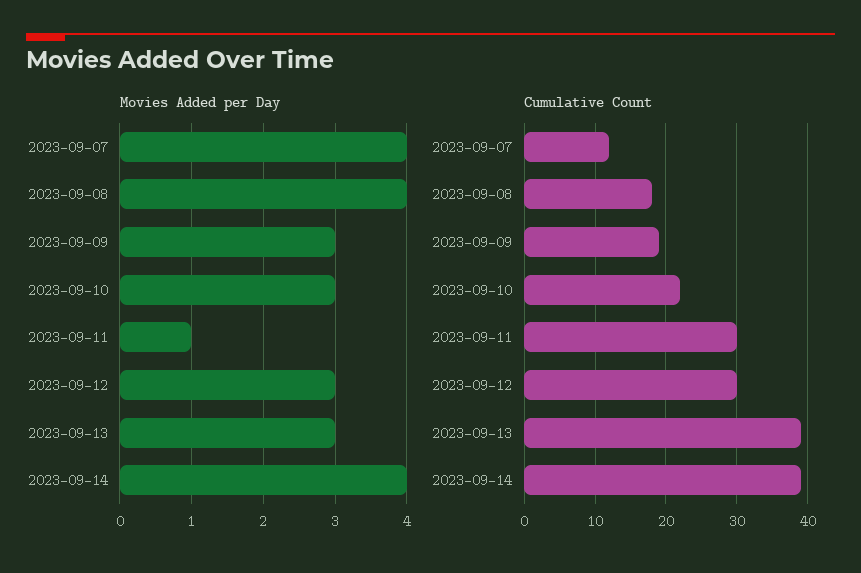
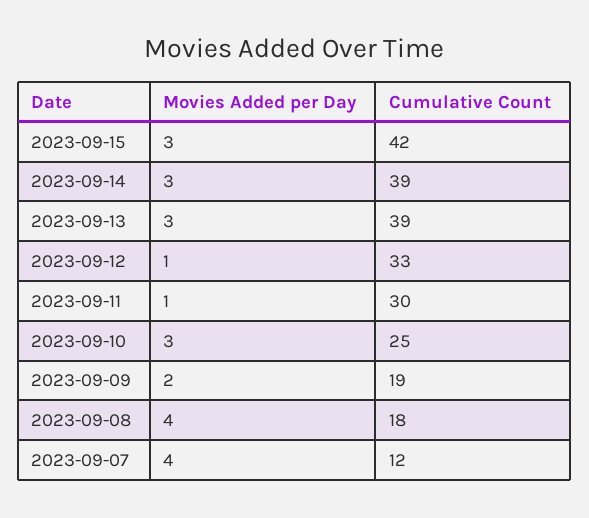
Movies Added per Day, 2023-09-09: 3 -> 2
Movies Added per Day, 2023-09-12: 3 -> 1
Movies Added per Day, 2023-09-14: 4 -> 3
Cumulative Count, 2023-09-10: 22 -> 25
Cumulative Count, 2023-09-12: 30 -> 33
Movies Added per Day, 2023-09-15: none -> 3
Cumulative Count, 2023-09-15: none -> 42

